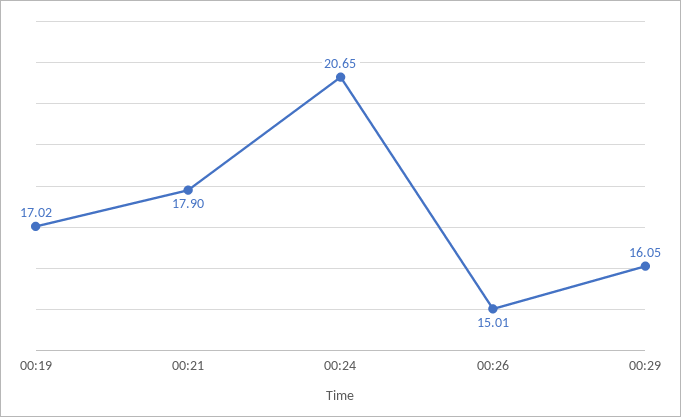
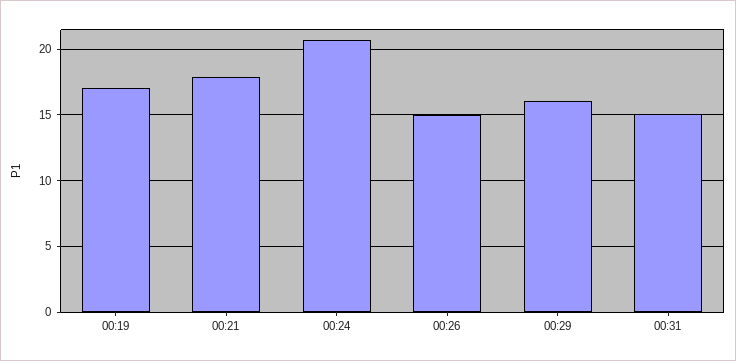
00:31: none -> 15

